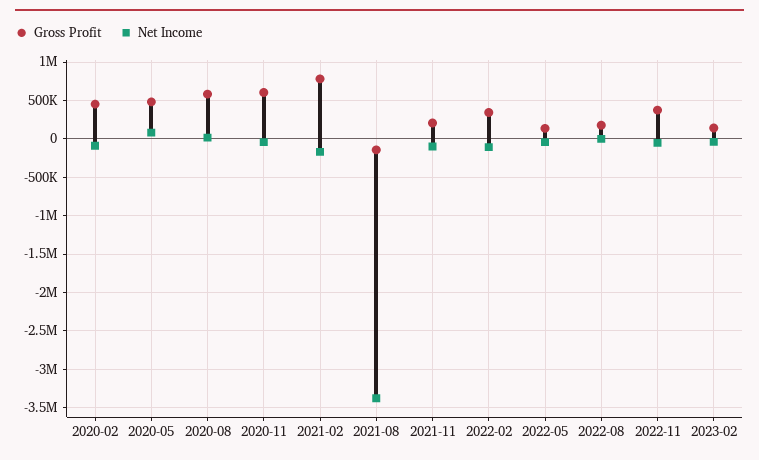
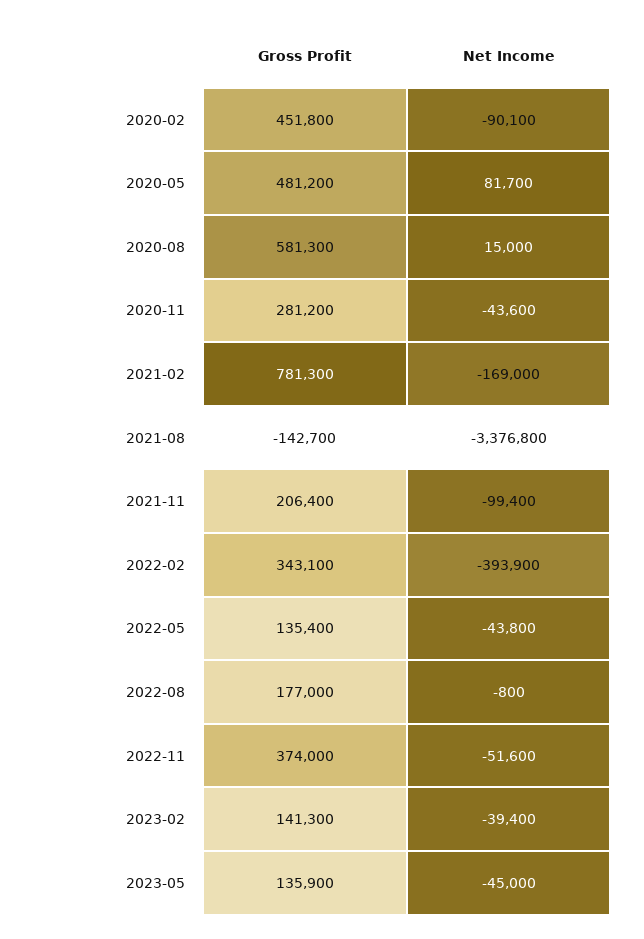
Gross Profit, 2020-11: 600000 -> 281200
Net Income, 2022-02: -100000 -> -393900
Gross Profit, 2023-05: none -> 135900
Net Income, 2023-05: none -> -45000

